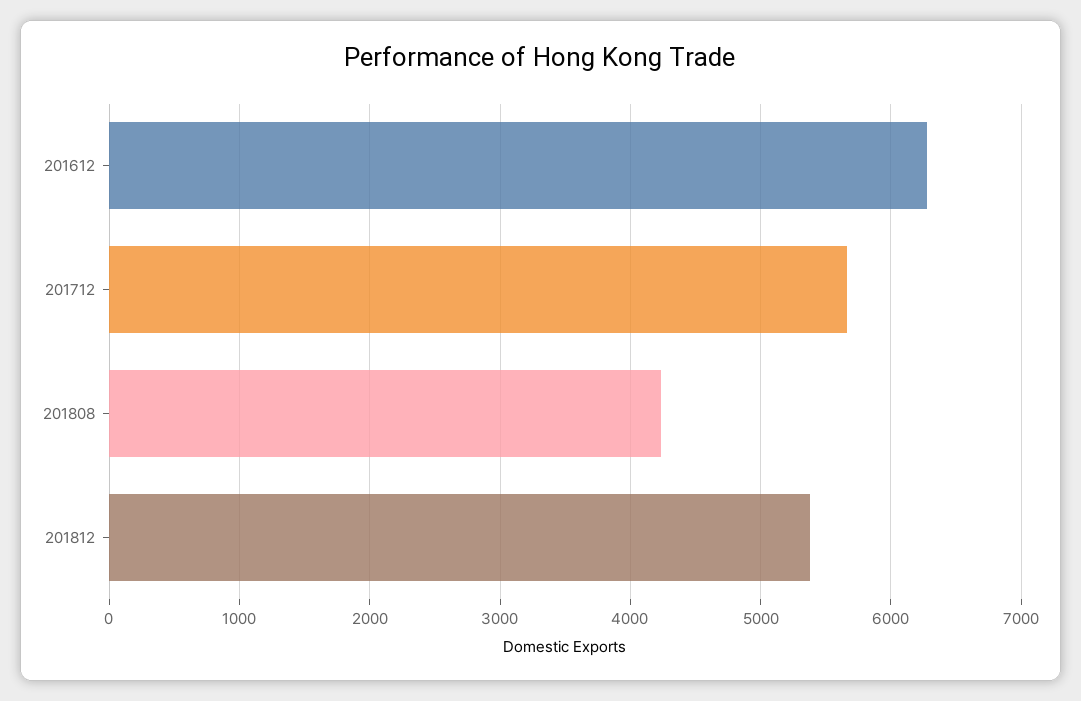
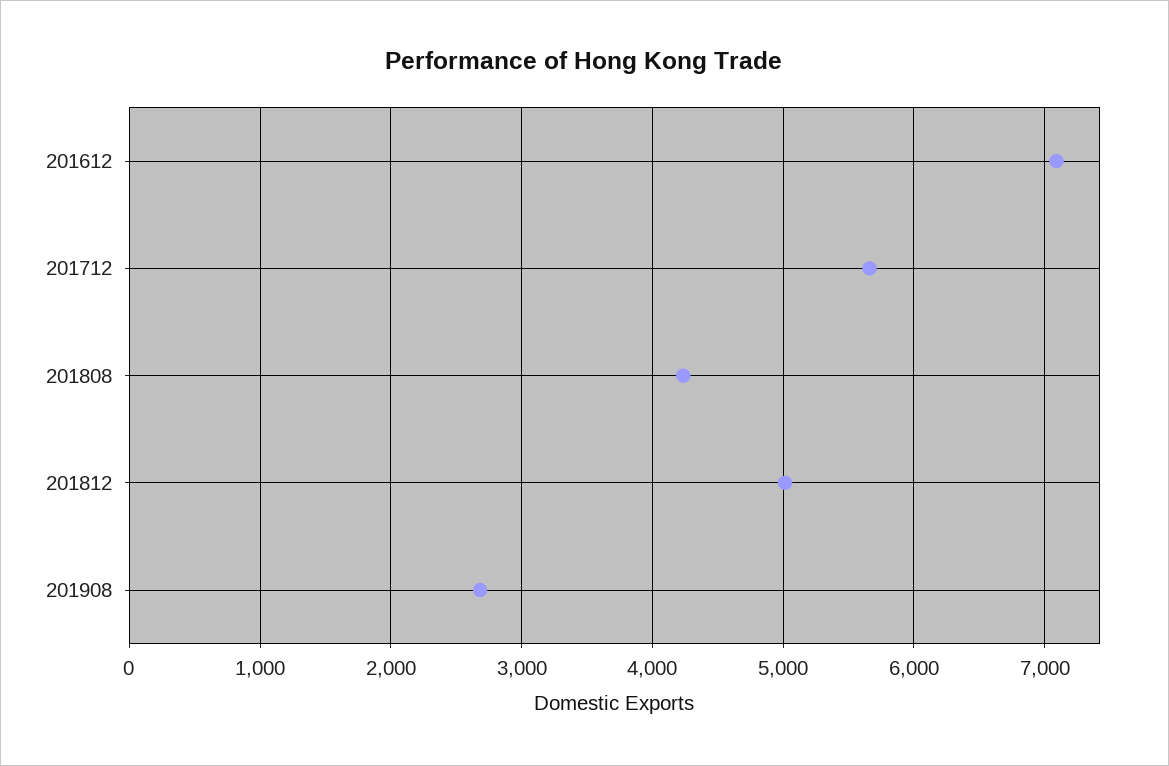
201612: 6300 -> 7100
201812: 5400 -> 5000
201908: none -> 2700

